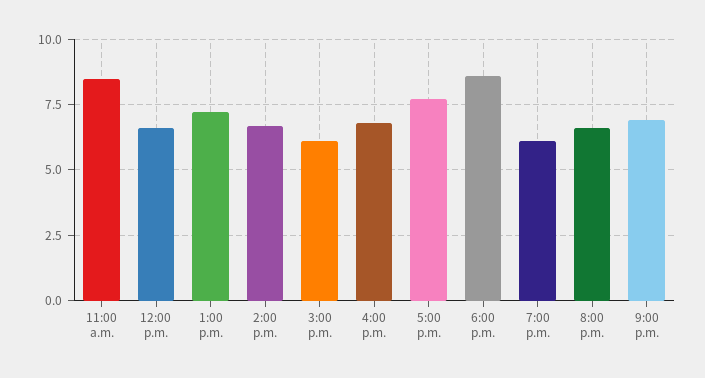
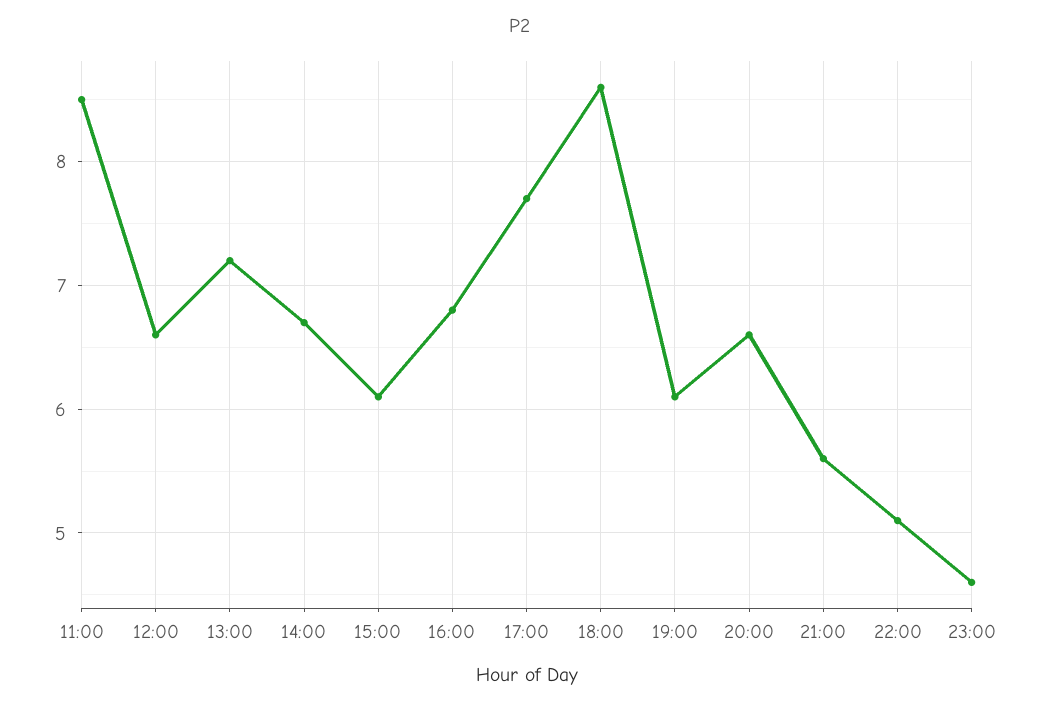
9:00 p.m.: 7 -> 5.6
22:00: none -> 5.1
23:00: none -> 4.6

